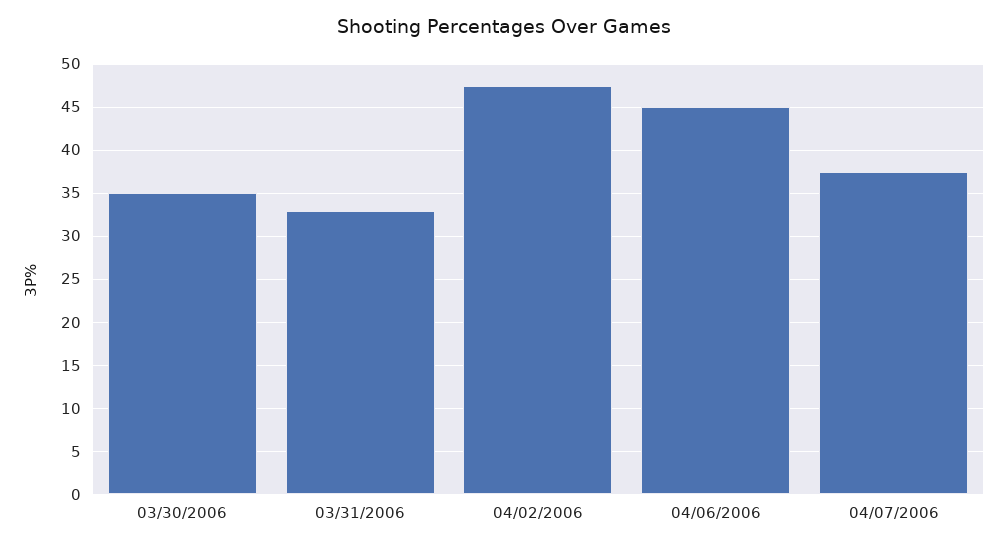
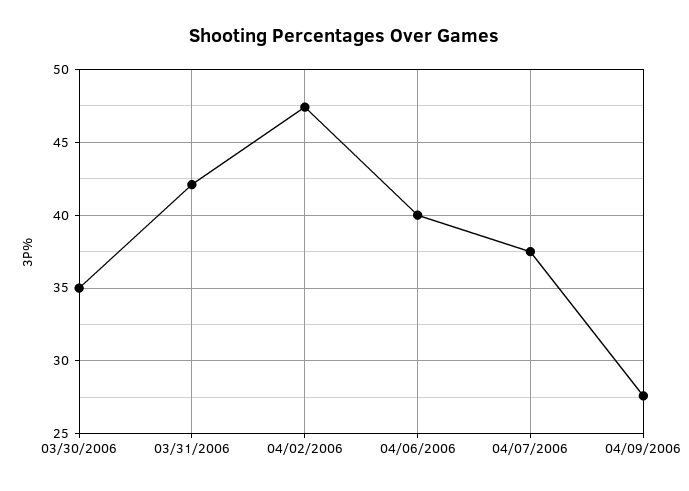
03/31/2006: 33 -> 42
04/06/2006: 45 -> 40
04/09/2006: none -> 27.5

